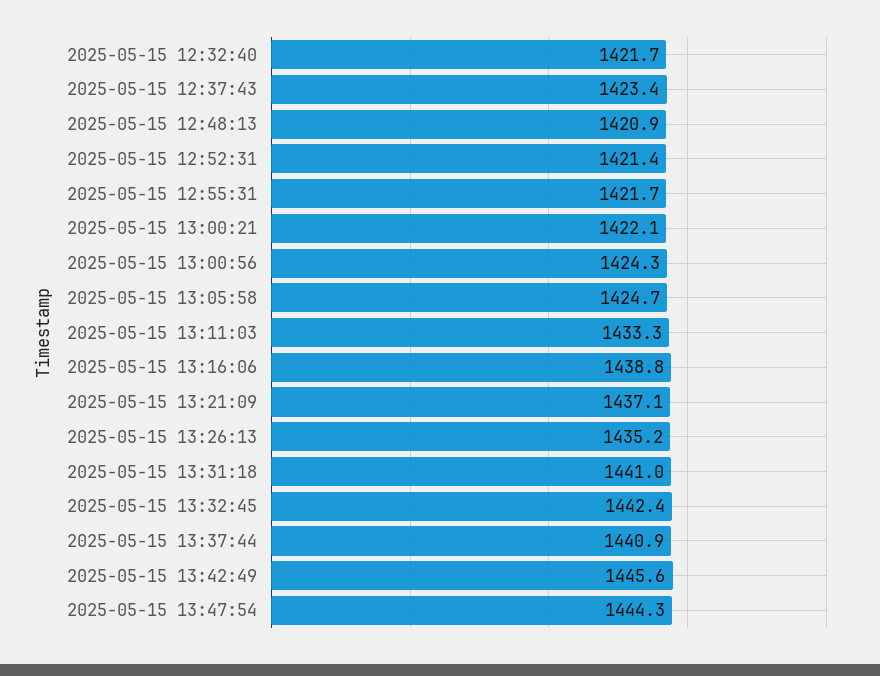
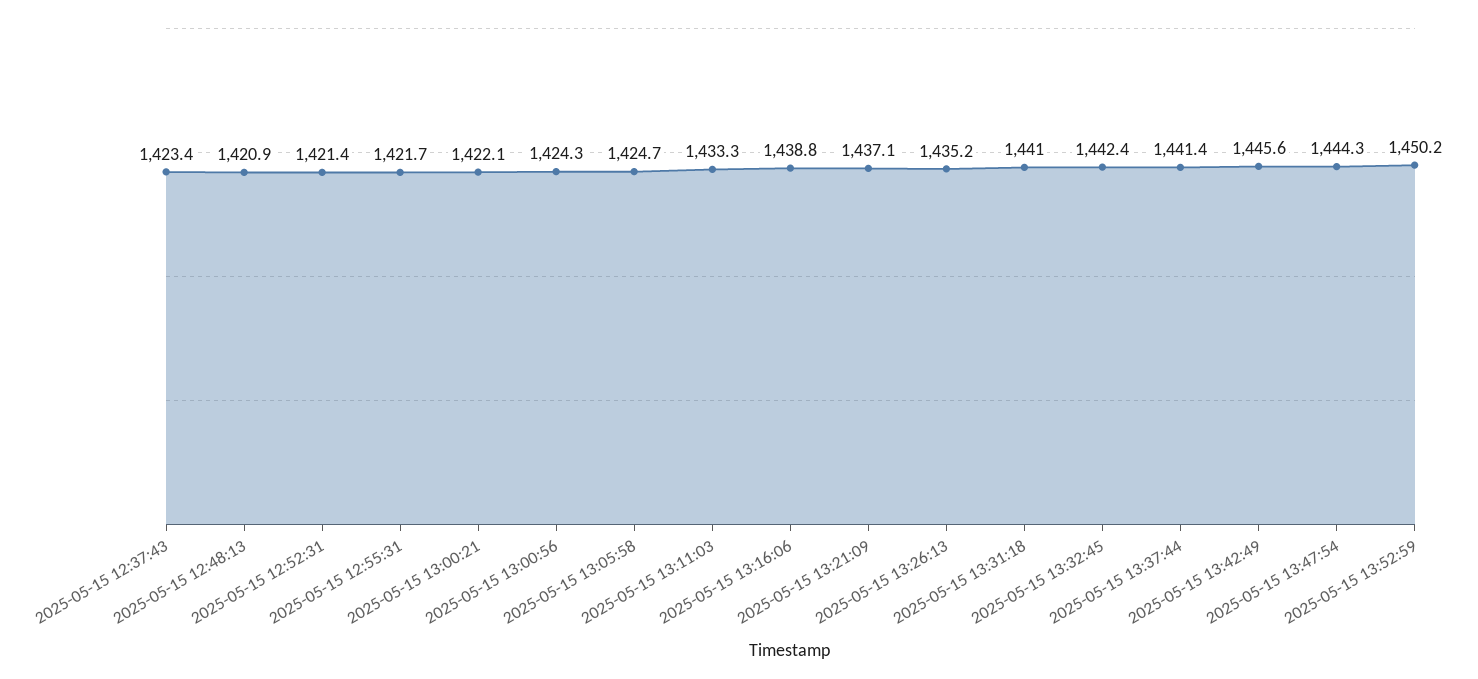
2025-05-15 12:32:40: 1421.7 -> none
2025-05-15 13:37:44: 1440.9 -> 1441.4
2025-05-15 13:52:59: none -> 1450.2

